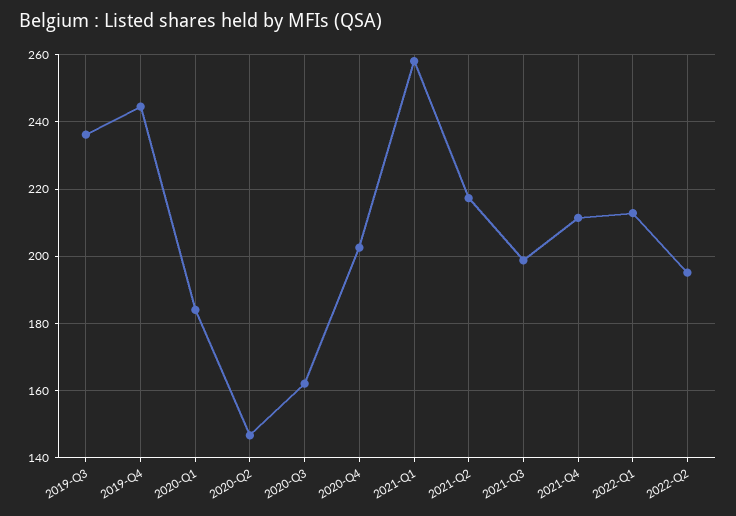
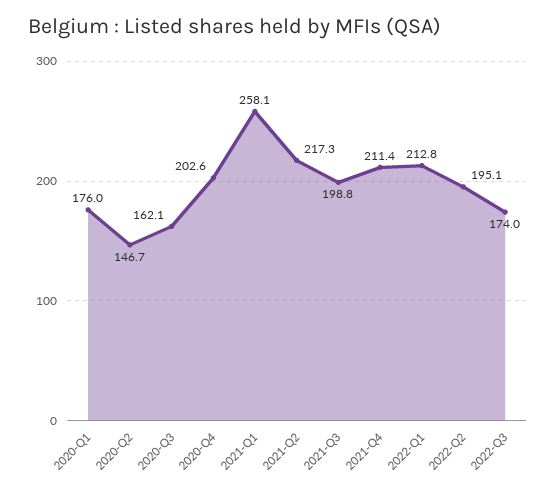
2019-Q3: 236 -> none
2019-Q4: 244 -> none
2020-Q1: 184 -> 176
2022-Q3: none -> 174

